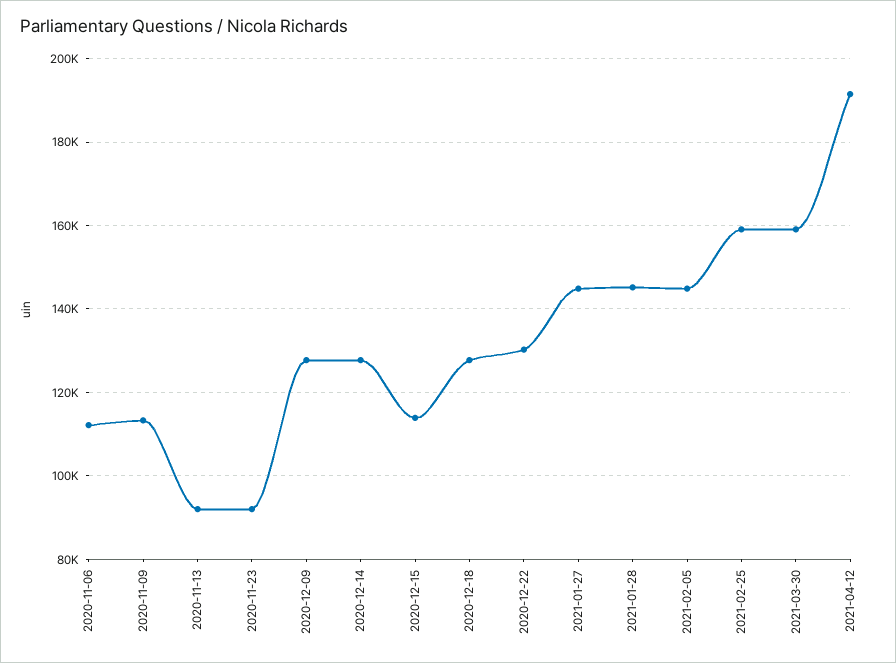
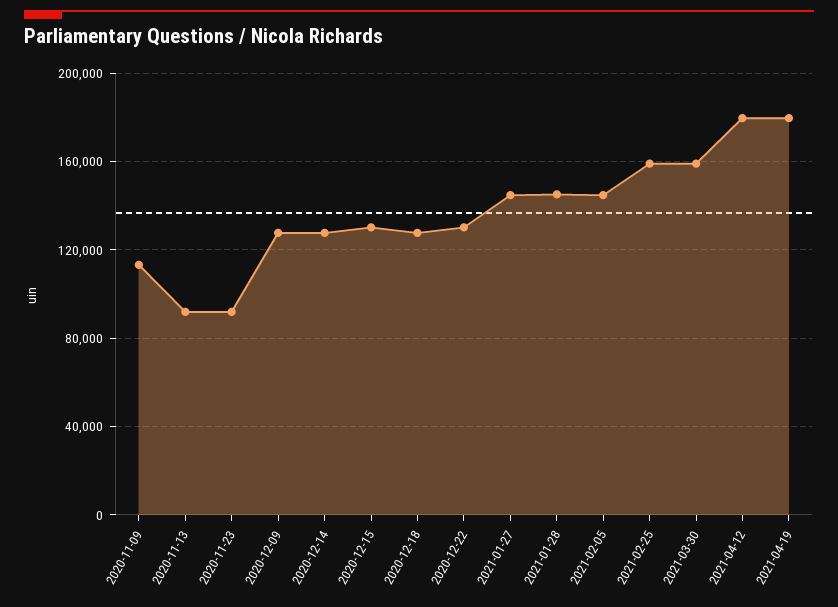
2020-11-06: 112000 -> none
2020-12-15: 114000 -> 130000
2021-04-12: 192000 -> 180000
2021-04-19: none -> 180000

